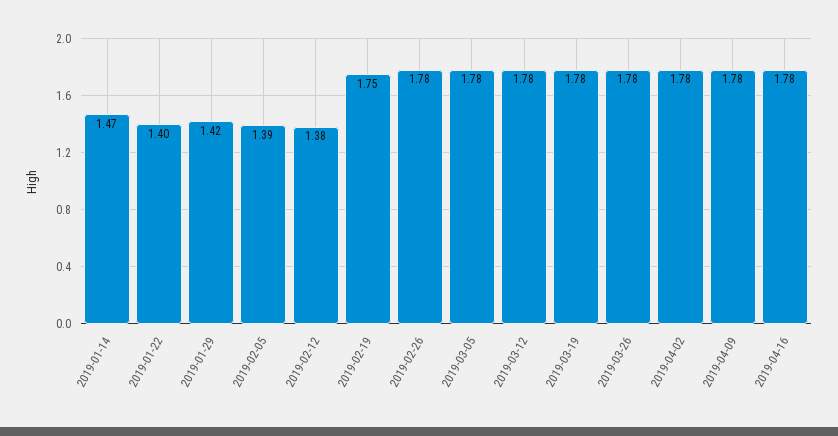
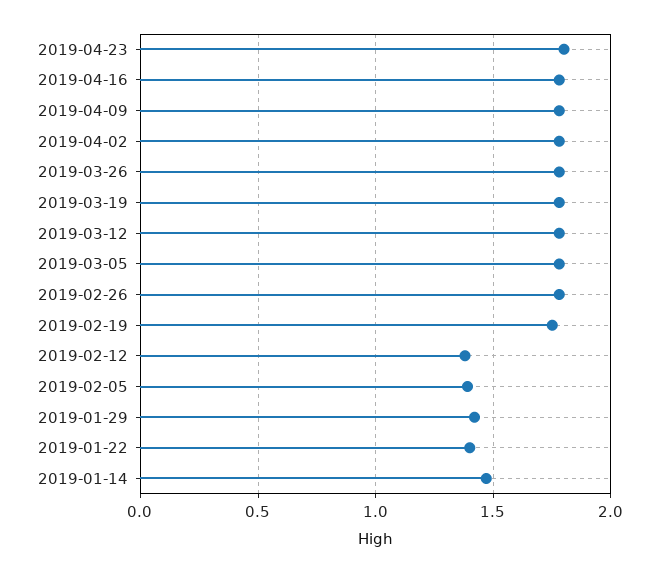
2019-04-23: none -> 1.8

